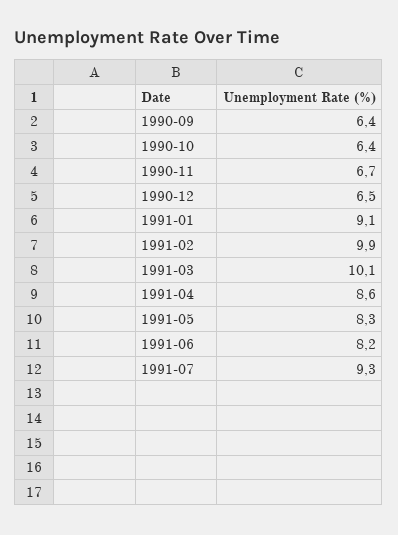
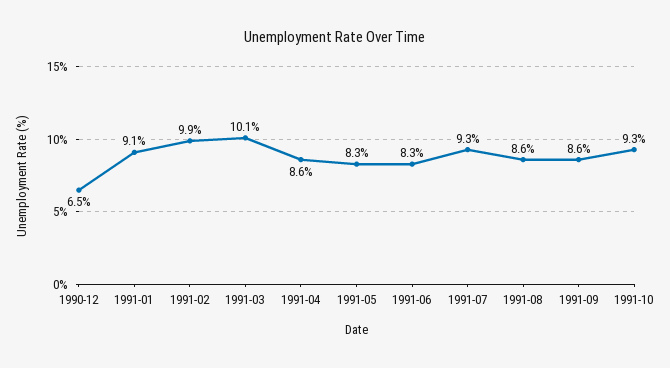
1990-09: 6.4 -> none
1990-10: 6.4 -> none
1990-11: 6.7 -> none
1991-06: 8.2 -> 8.3
1991-08: none -> 8.6
1991-09: none -> 8.6
1991-10: none -> 9.3

